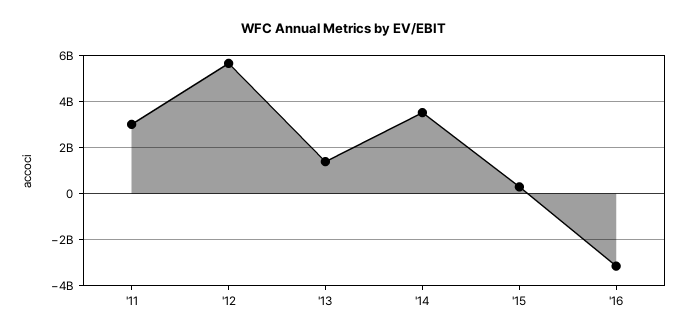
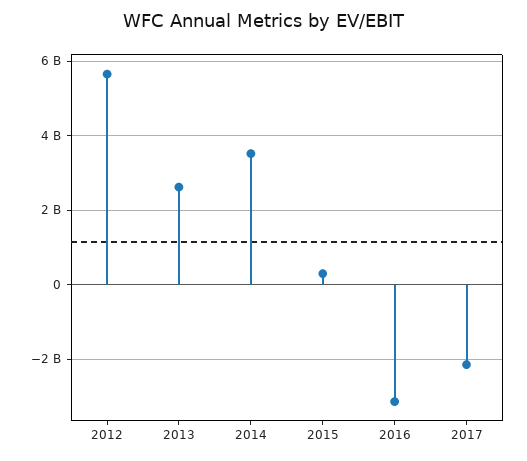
'11: 3000000000 -> none
'13: 1500000000 -> 2600000000
2017: none -> -2200000000

